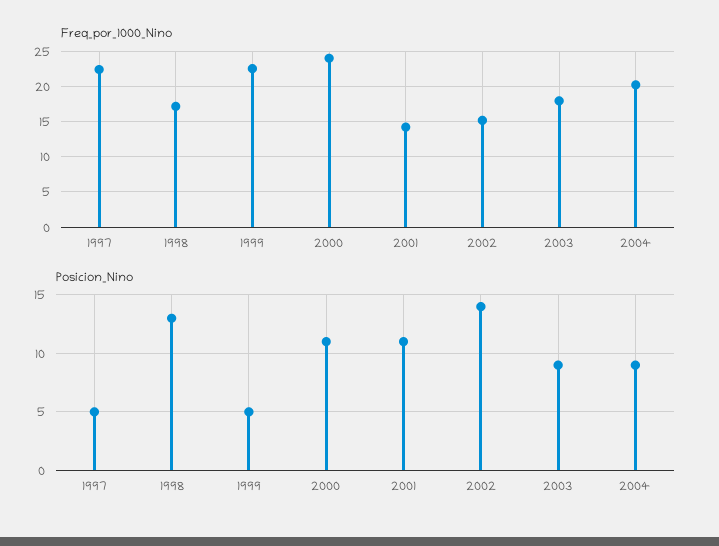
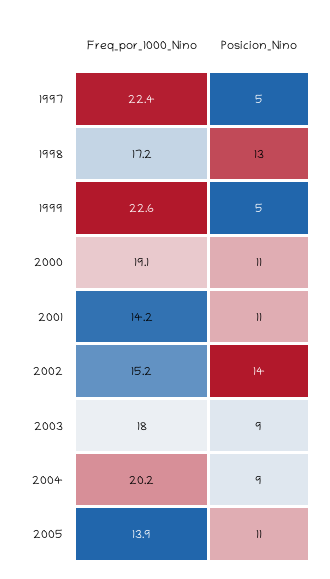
Freq_por_1000_Nino, 2000: 24 -> 19.1
Freq_por_1000_Nino, 2005: none -> 13.9
Posicion_Nino, 2005: none -> 11

